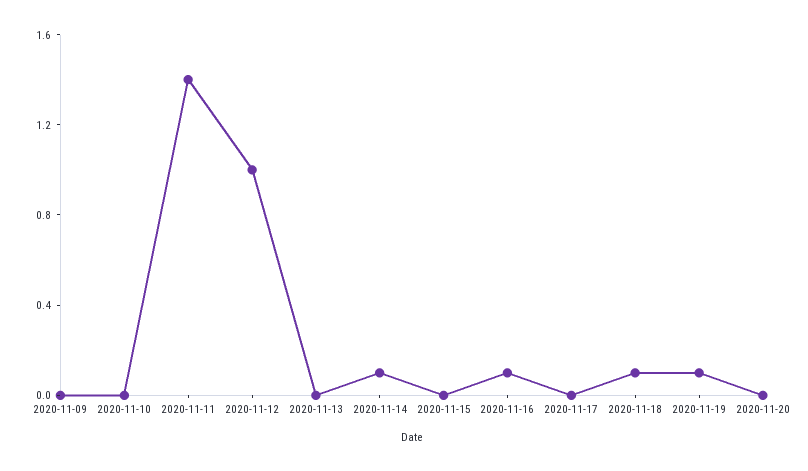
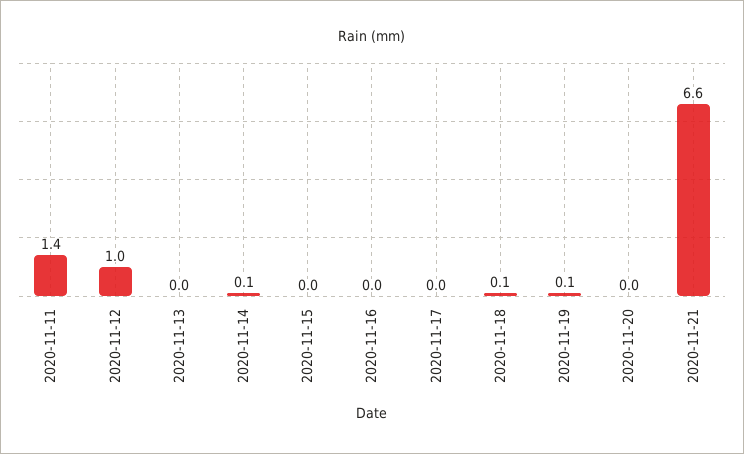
2020-11-09: 0 -> none
2020-11-10: 0 -> none
2020-11-16: 0.1 -> 0
2020-11-21: none -> 6.6

